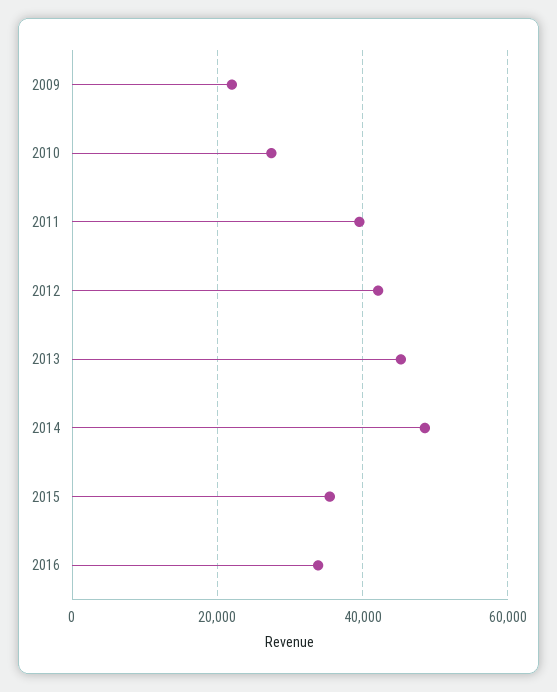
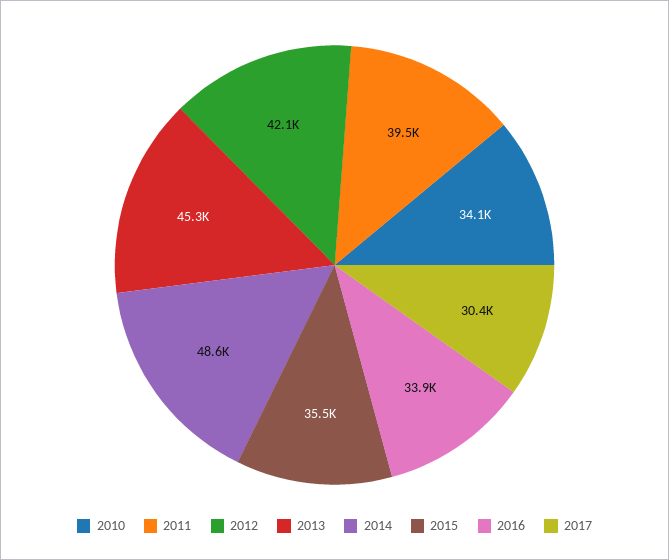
2009: 22000 -> none
2010: 28000 -> 34100
2017: none -> 30400

